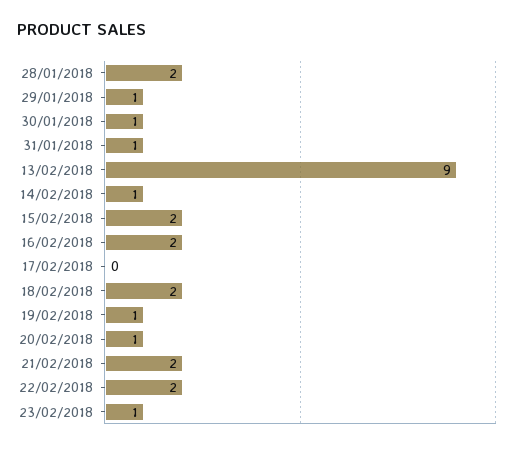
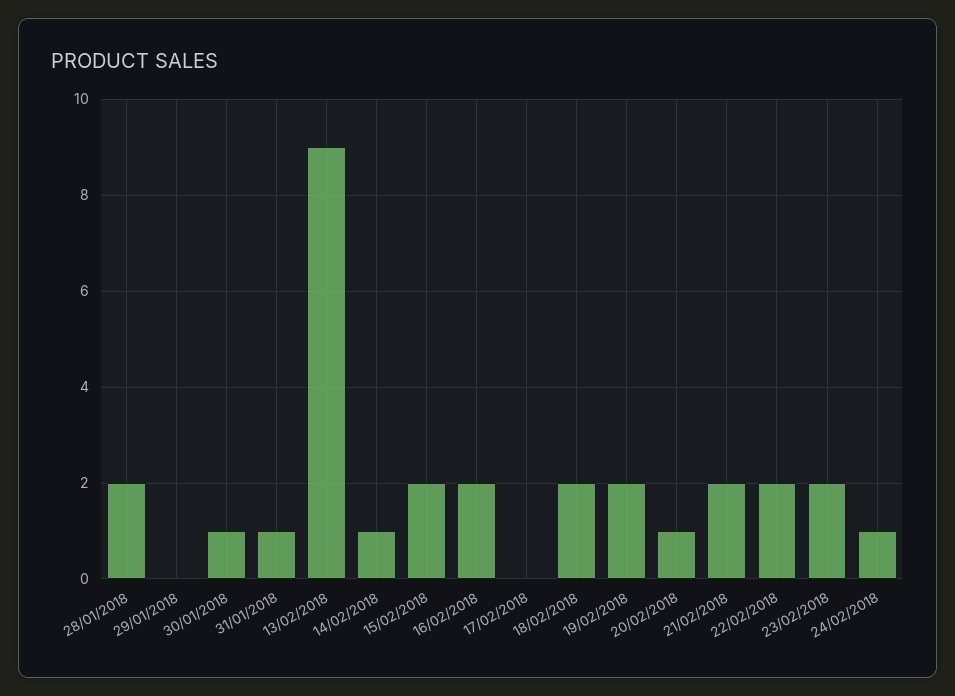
29/01/2018: 1 -> 0
19/02/2018: 1 -> 2
23/02/2018: 1 -> 2
24/02/2018: none -> 1

